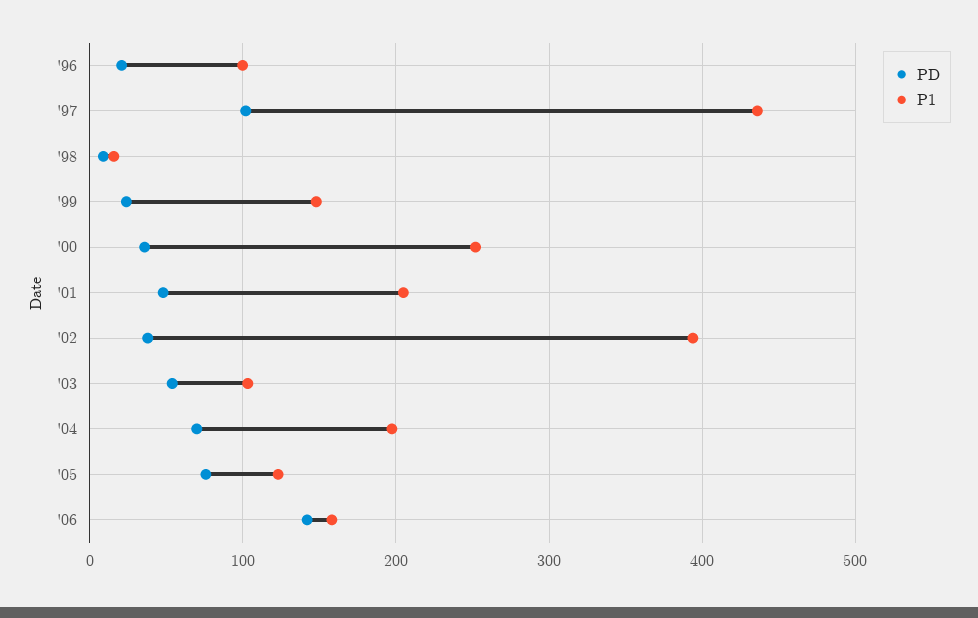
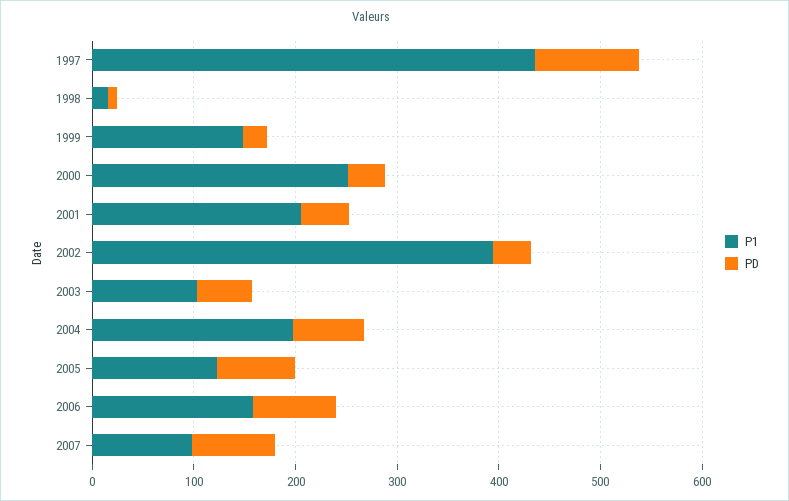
PD, '96: 20 -> none
P1, '96: 100 -> none
PD, '06: 140 -> 80
P1, 2007: none -> 100
PD, 2007: none -> 80

